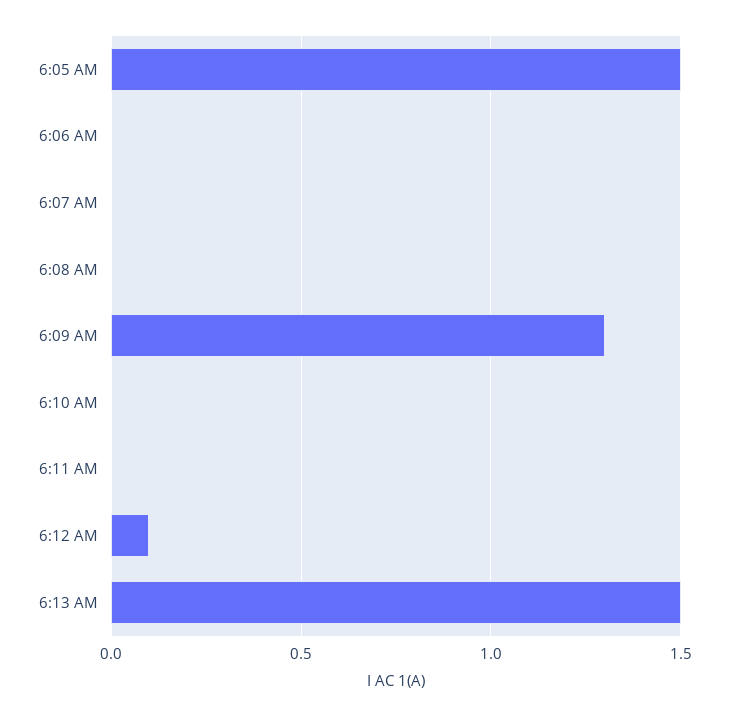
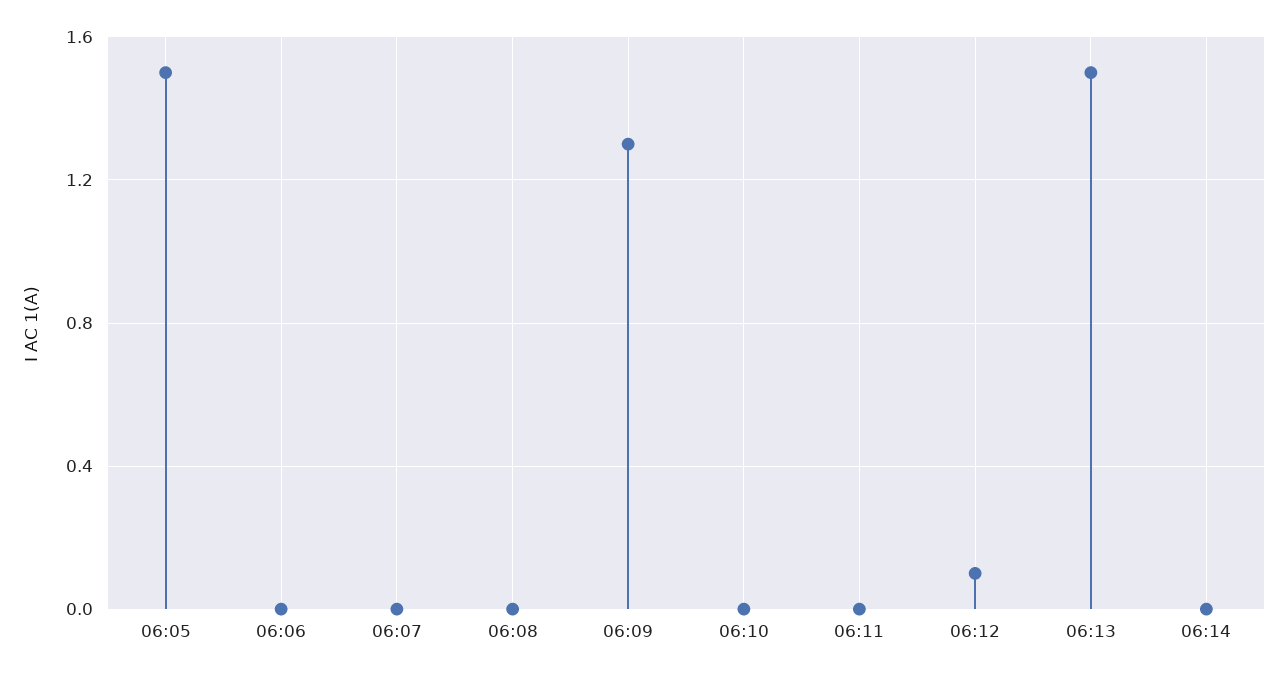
06:14: none -> 0

